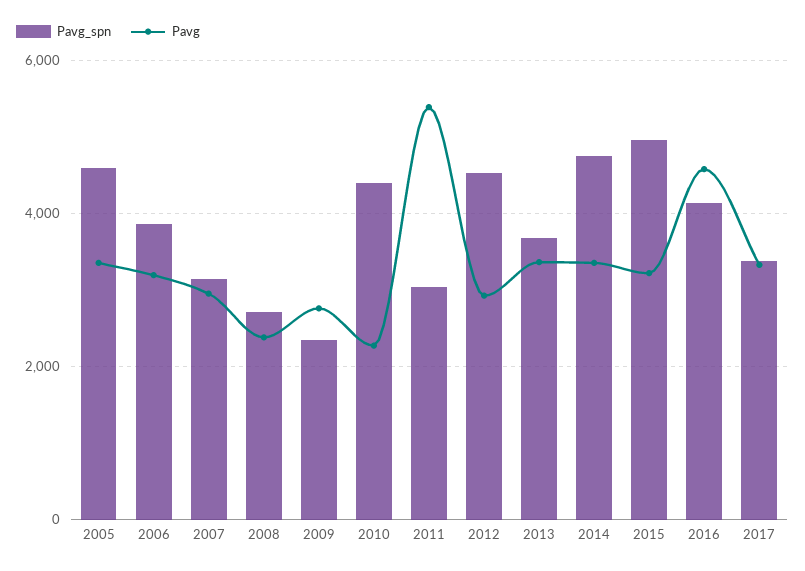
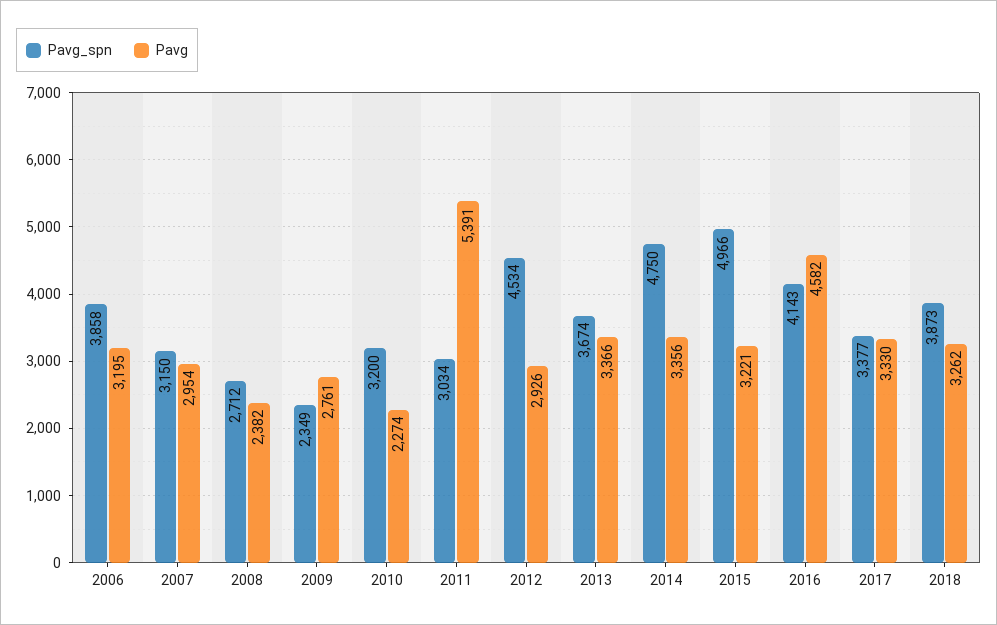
Pavg_spn, 2005: 4600 -> none
Pavg, 2005: 3400 -> none
Pavg_spn, 2010: 4400 -> 3200
Pavg_spn, 2018: none -> 3873
Pavg, 2018: none -> 3262

